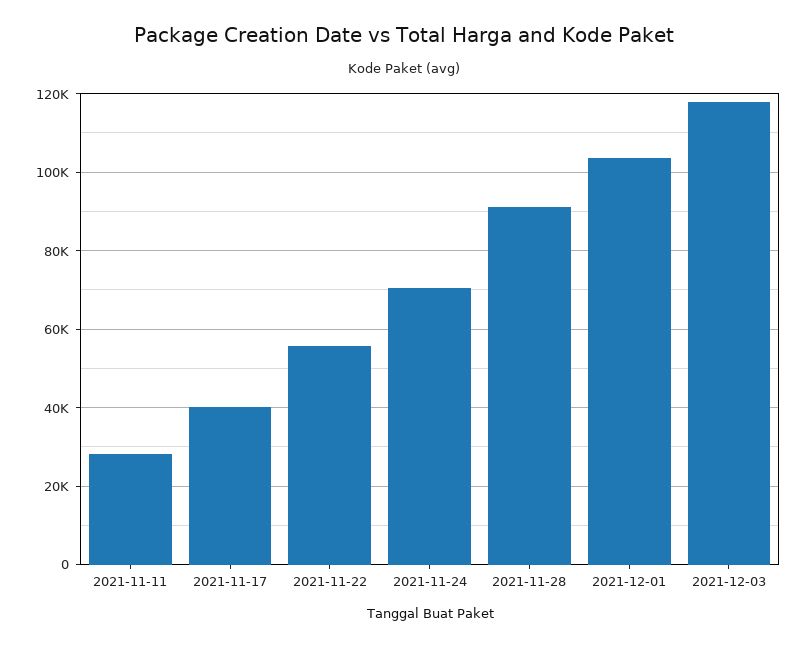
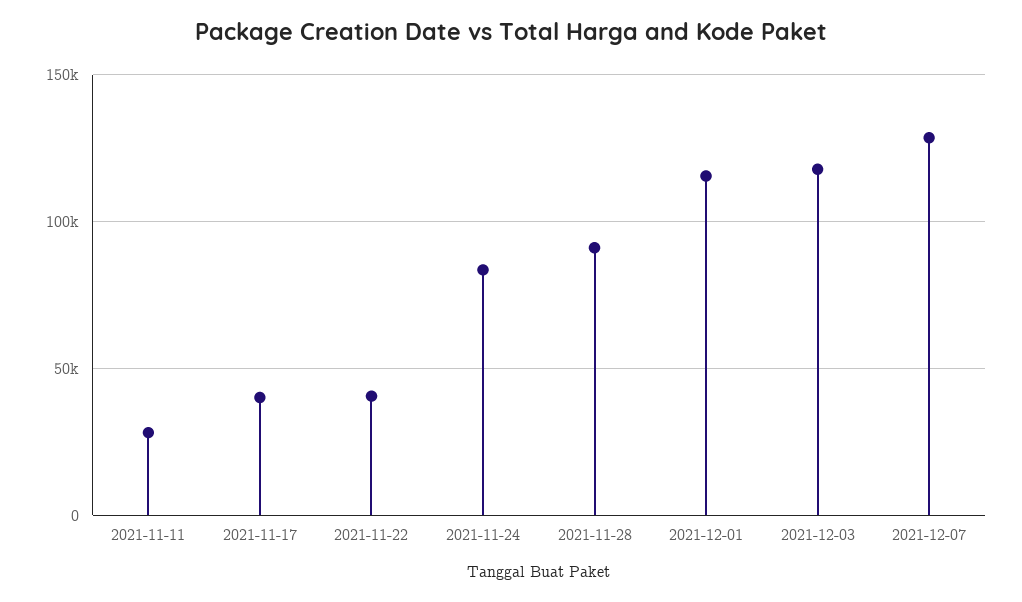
2021-11-22: 56000 -> 40000
2021-11-24: 70000 -> 85000
2021-12-01: 104000 -> 115000
2021-12-07: none -> 130000

